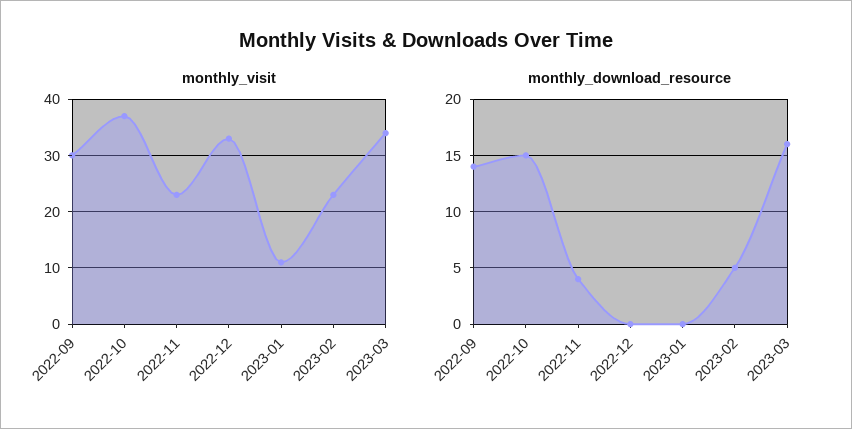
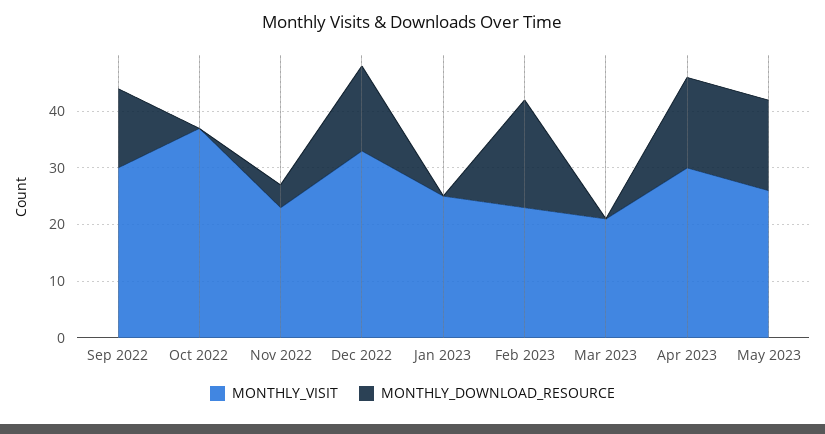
monthly_visit, 2023-01: 10 -> 25
monthly_visit, 2023-03: 35 -> 20
monthly_download_resource, 2022-10: 15 -> 0
monthly_download_resource, 2022-12: 0 -> 15
monthly_download_resource, 2023-02: 5 -> 20
monthly_download_resource, 2023-03: 16 -> 0
monthly_visit, Apr 2023: none -> 30
monthly_download_resource, Apr 2023: none -> 15
monthly_visit, May 2023: none -> 25
monthly_download_resource, May 2023: none -> 15

